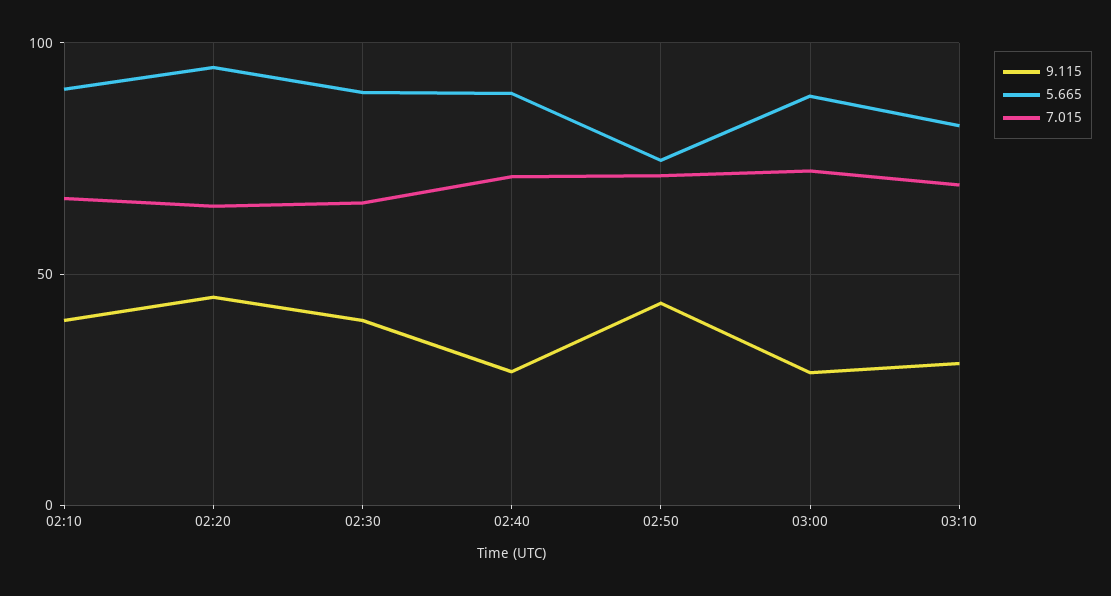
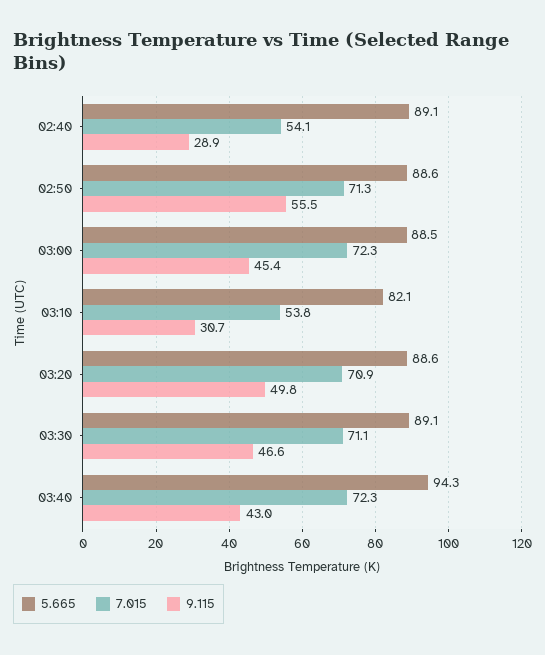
9.115, 02:10: 40 -> none
5.665, 02:10: 90 -> none
7.015, 02:10: 65 -> none
9.115, 02:20: 45 -> none
5.665, 02:20: 95 -> none
7.015, 02:20: 65 -> none
9.115, 02:30: 40 -> none
5.665, 02:30: 90 -> none
7.015, 02:30: 65 -> none
7.015, 02:40: 70 -> 54.1
9.115, 02:50: 45 -> 55.5
5.665, 02:50: 75 -> 88.6
9.115, 03:00: 30 -> 45.4
7.015, 03:10: 70 -> 53.8
5.665, 03:20: none -> 88.6
7.015, 03:20: none -> 70.9
9.115, 03:20: none -> 49.8
5.665, 03:30: none -> 89.1
7.015, 03:30: none -> 71.1
9.115, 03:30: none -> 46.6
5.665, 03:40: none -> 94.3
7.015, 03:40: none -> 72.3
9.115, 03:40: none -> 43

